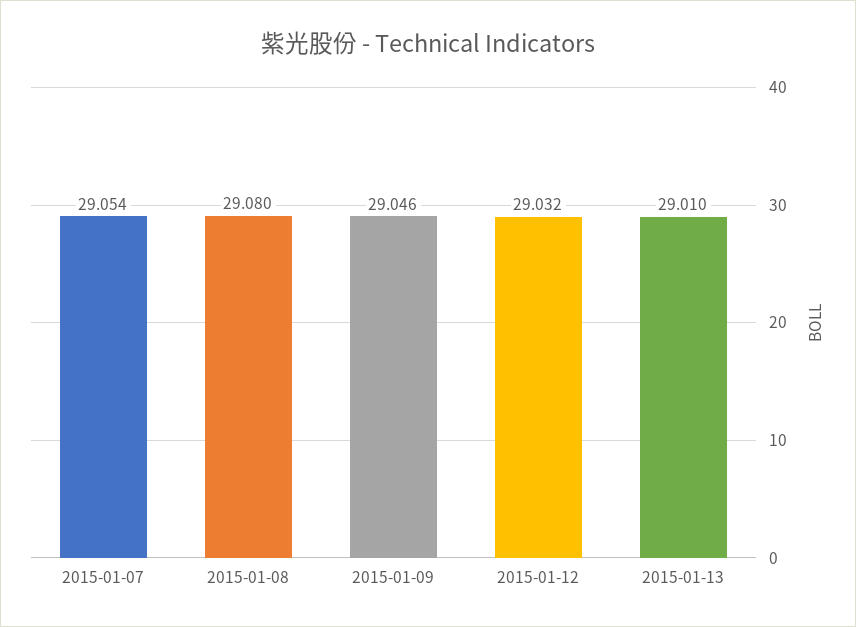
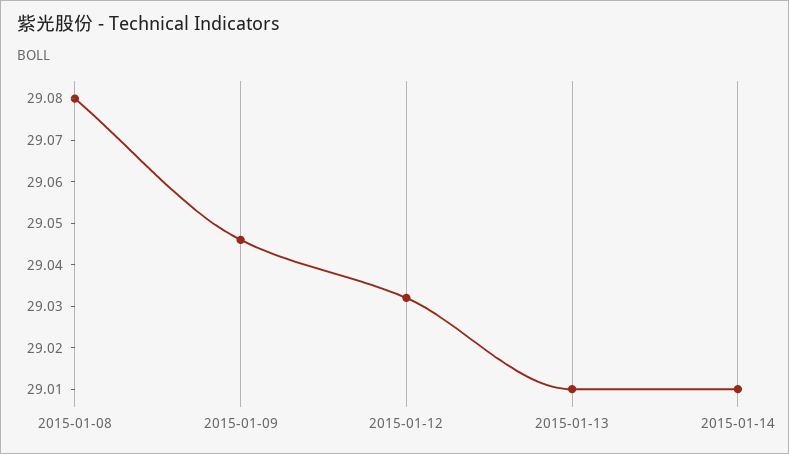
2015-01-07: 29.054 -> none
2015-01-14: none -> 29.01

